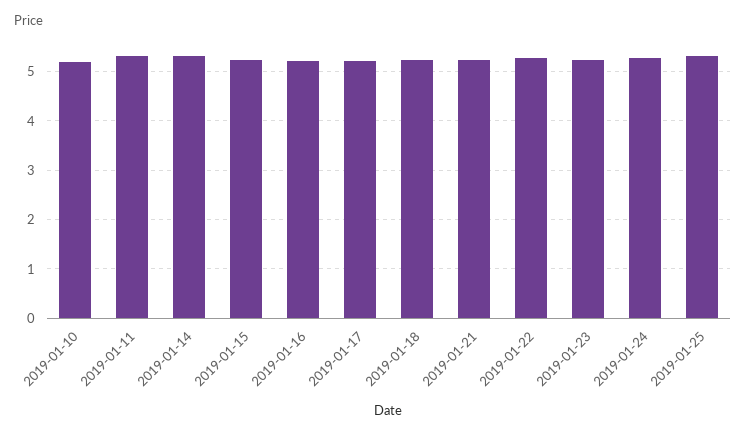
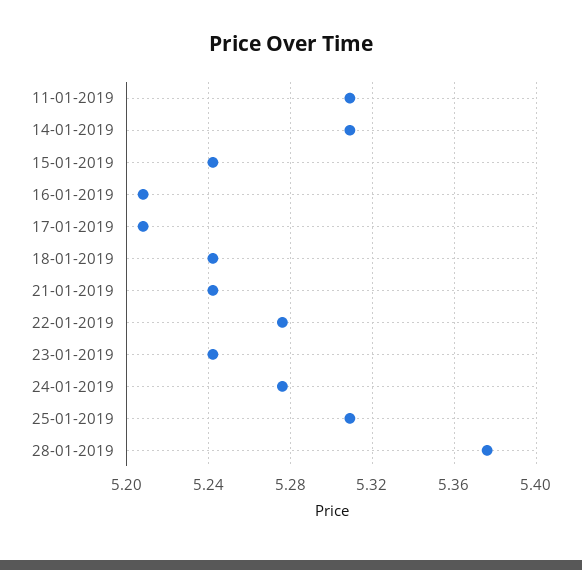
2019-01-10: 5.2 -> none
28-01-2019: none -> 5.375

